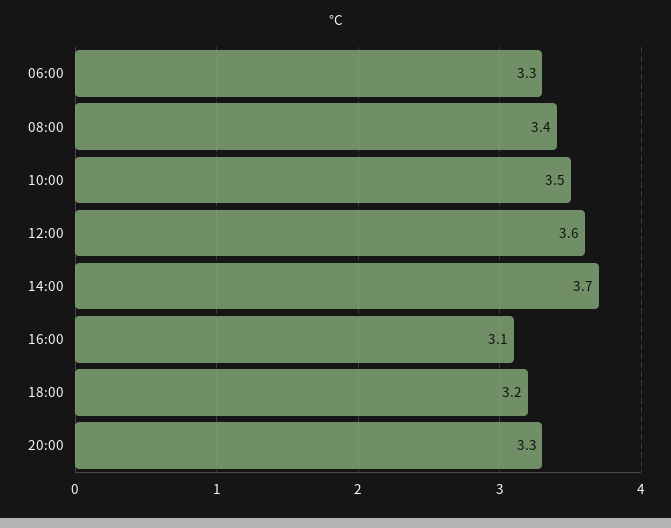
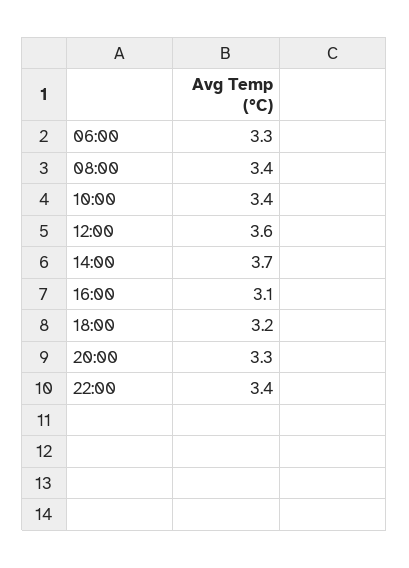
10:00: 3.5 -> 3.4
22:00: none -> 3.4

